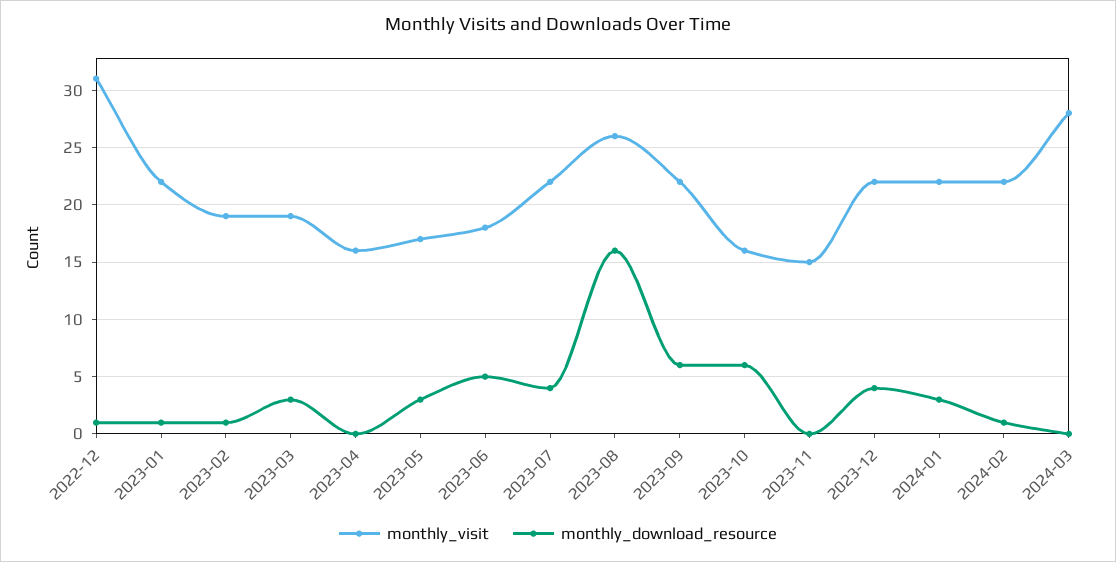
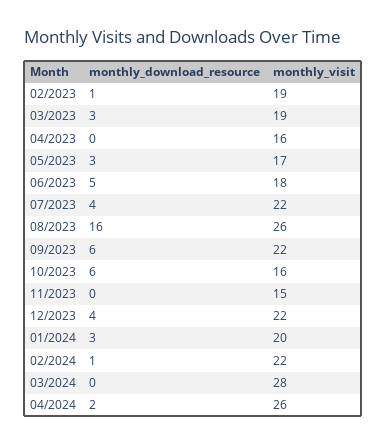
monthly_visit, 2022-12: 31 -> none
monthly_download_resource, 2022-12: 1 -> none
monthly_visit, 2023-01: 22 -> none
monthly_download_resource, 2023-01: 1 -> none
monthly_visit, 2024-01: 22 -> 20
monthly_download_resource, 04/2024: none -> 2
monthly_visit, 04/2024: none -> 26

